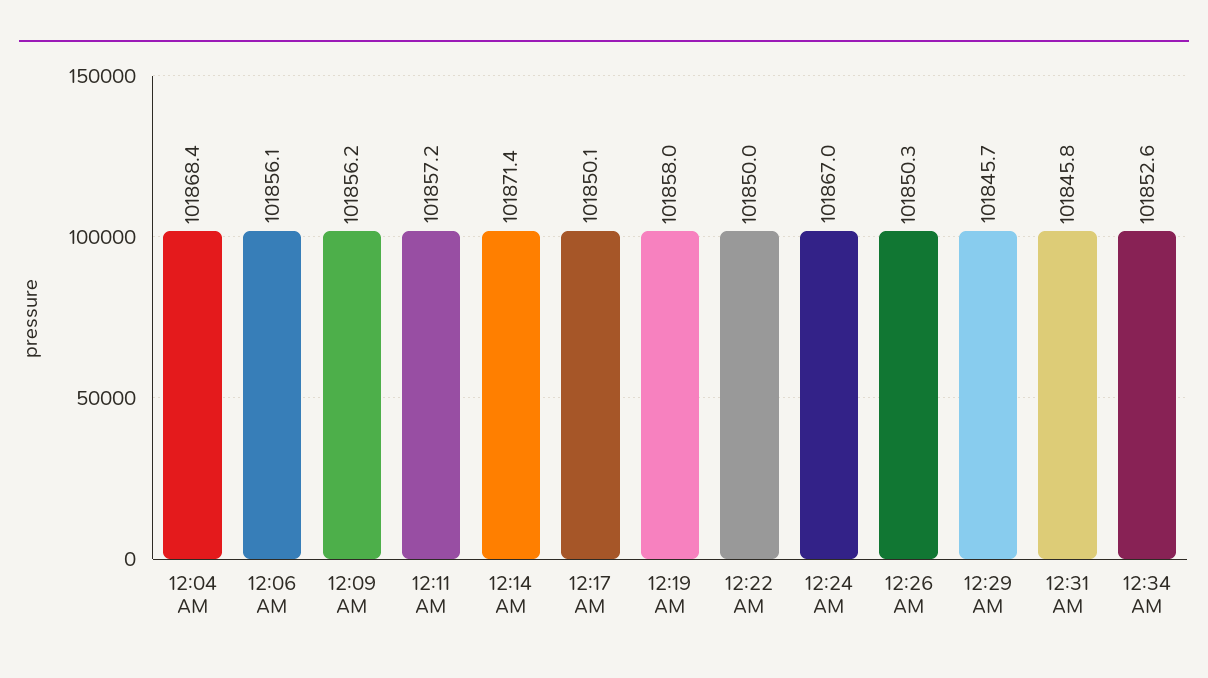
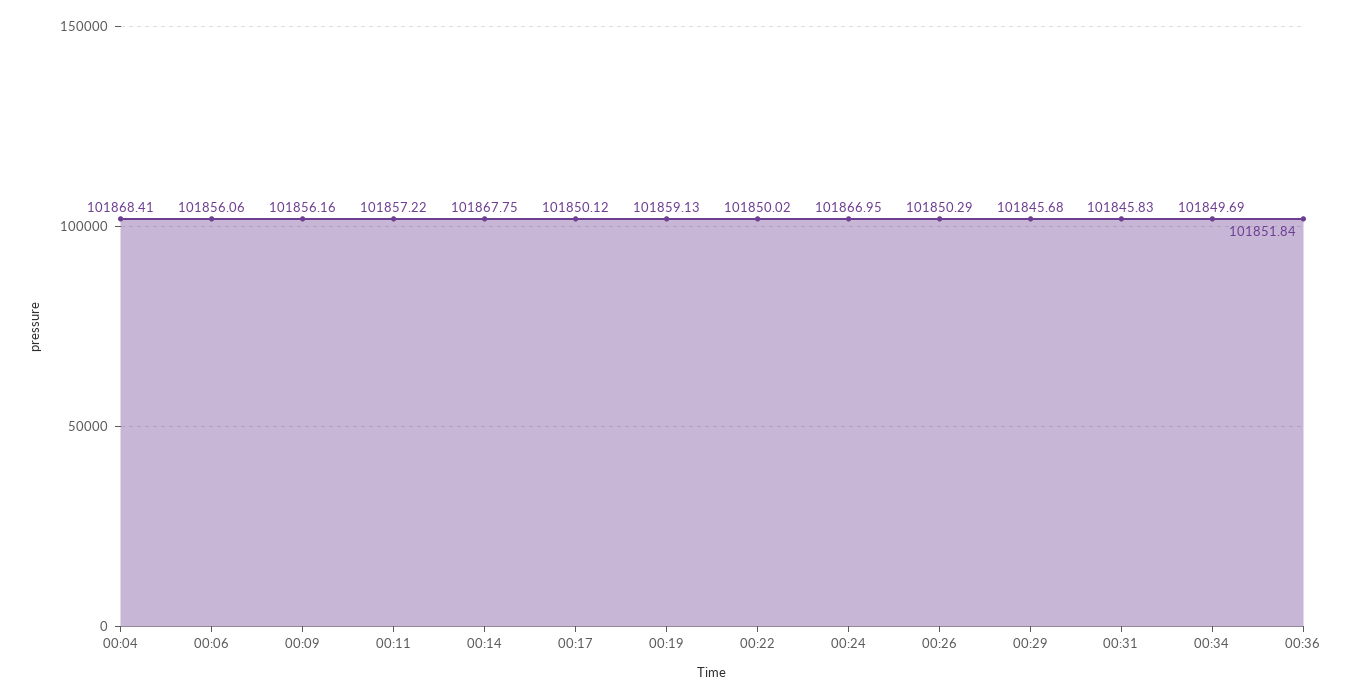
12:14 AM: 101871.4 -> 101867.75
12:19 AM: 101858 -> 101859.13
12:34 AM: 101852.6 -> 101849.69
00:36: none -> 101851.84

